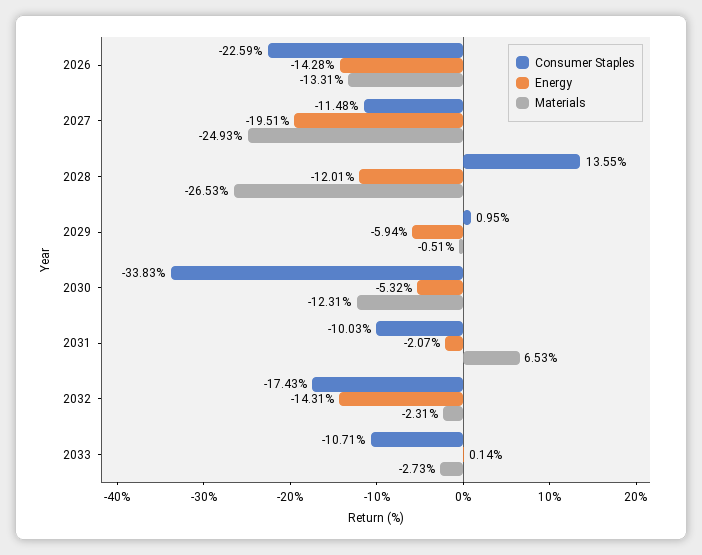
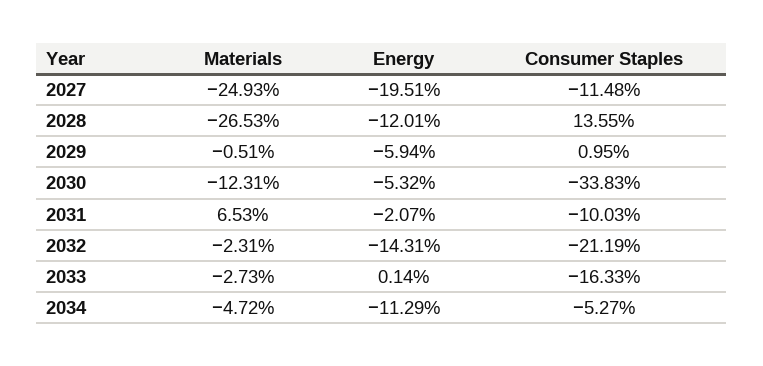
Consumer Staples, 2026: -22.59 -> none
Energy, 2026: -14.28 -> none
Materials, 2026: -13.31 -> none
Consumer Staples, 2032: -17.43 -> -21.19
Consumer Staples, 2033: -10.71 -> -16.33
Materials, 2034: none -> -4.72
Energy, 2034: none -> -11.29
Consumer Staples, 2034: none -> -5.27

